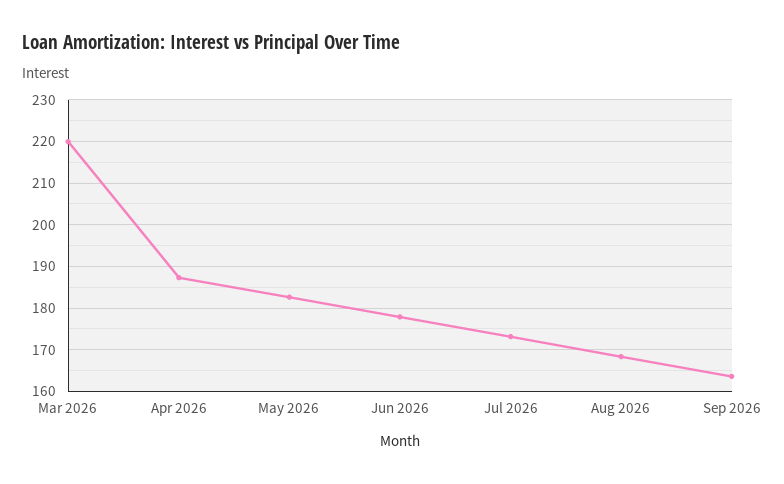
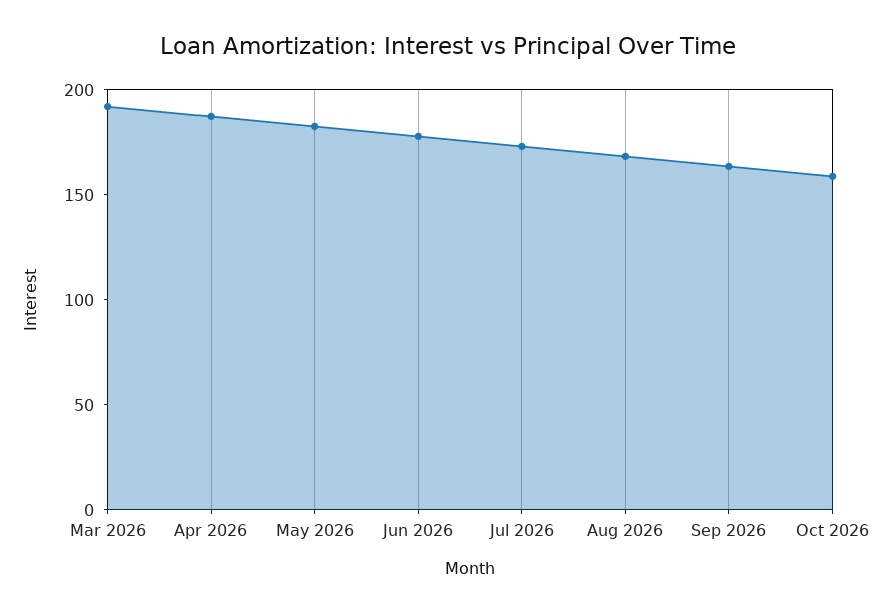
Mar 2026: 220 -> 190
Oct 2026: none -> 160

